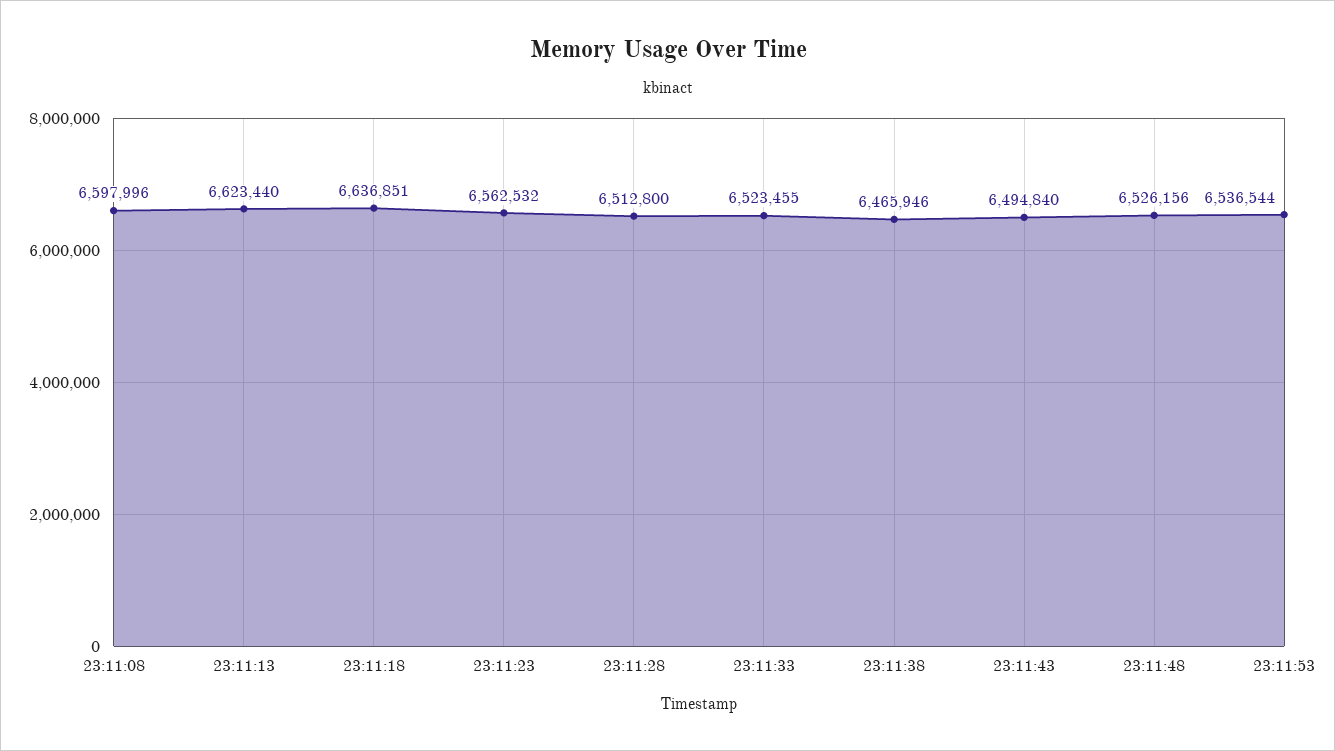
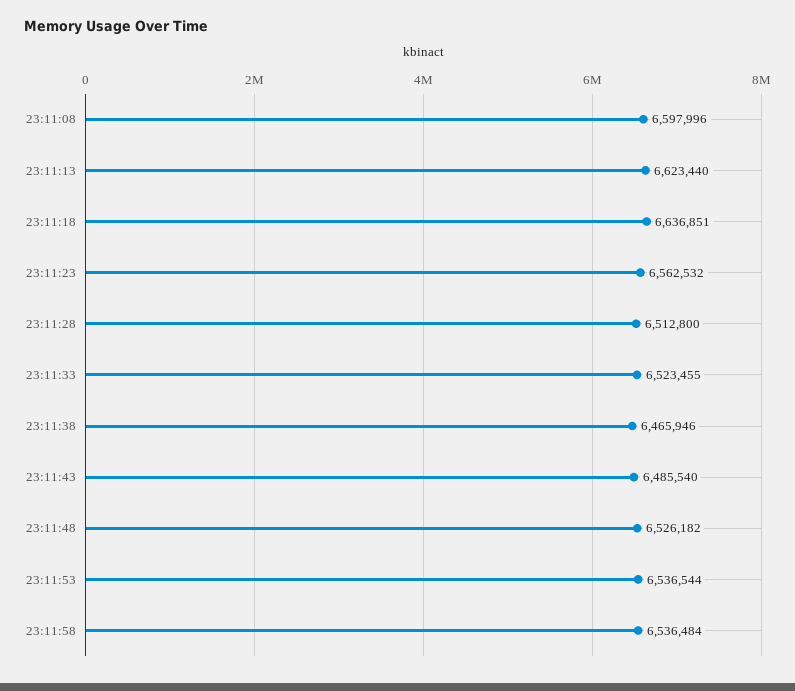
23:11:43: 6494840 -> 6485540
23:11:48: 6526156 -> 6526182
23:11:58: none -> 6536484

